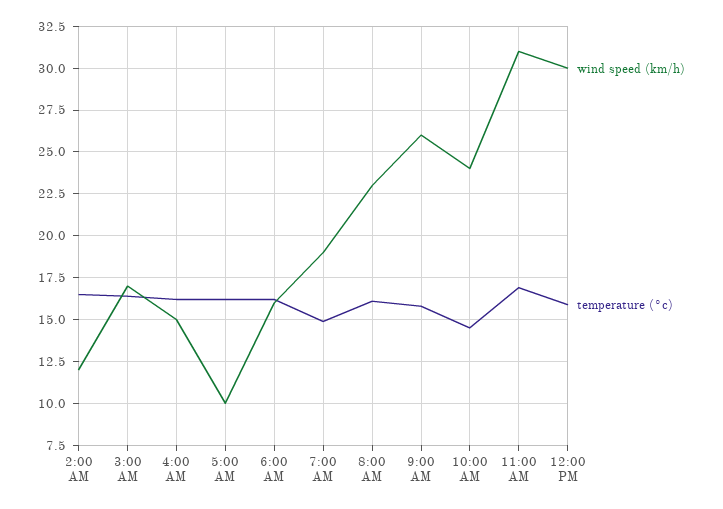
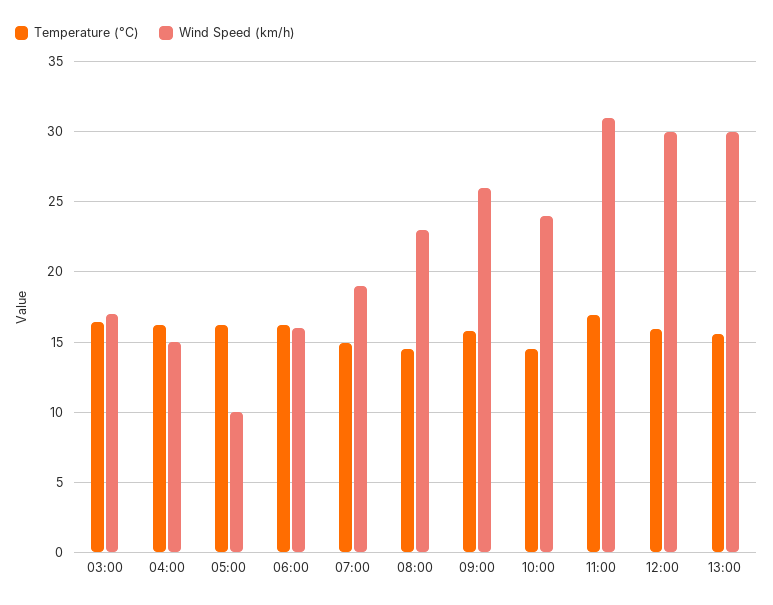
wind speed (km/h), 2:00 AM: 12 -> none
temperature (°c), 2:00 AM: 16.5 -> none
temperature (°c), 8:00 AM: 16 -> 14.5
temperature (°c), 13:00: none -> 15.5
wind speed (km/h), 13:00: none -> 30

